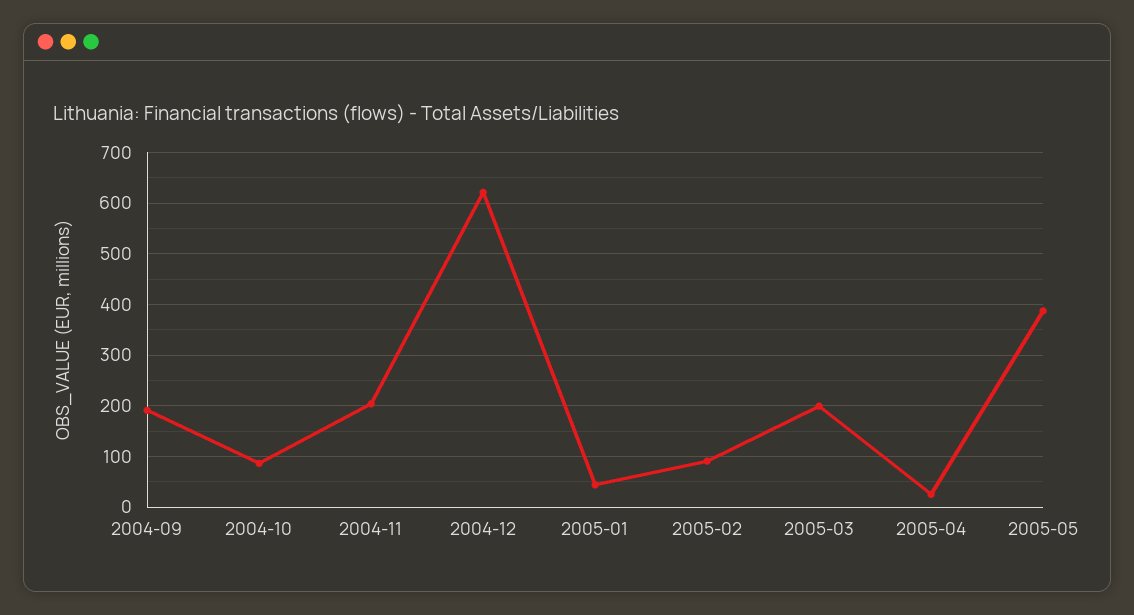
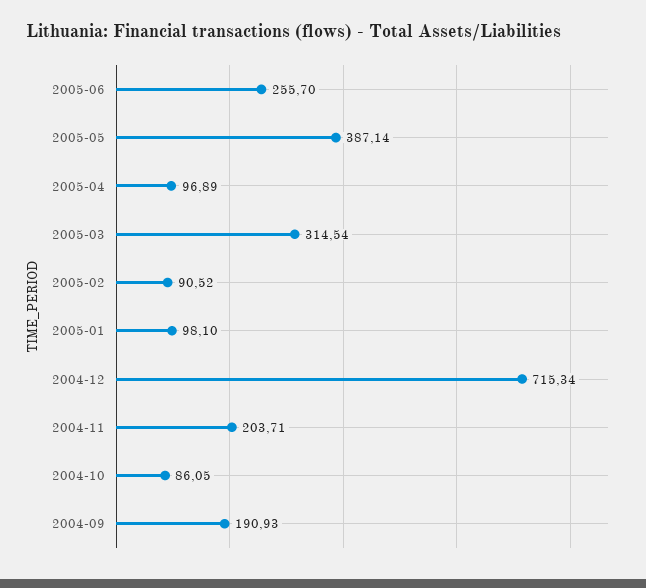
2004-12: 620 -> 715.34
2005-01: 40 -> 98.1
2005-03: 200 -> 314.54
2005-04: 20 -> 96.89
2005-06: none -> 255.7

